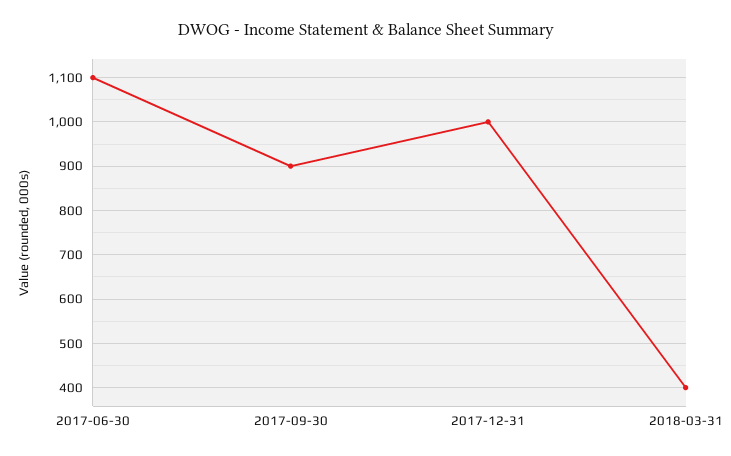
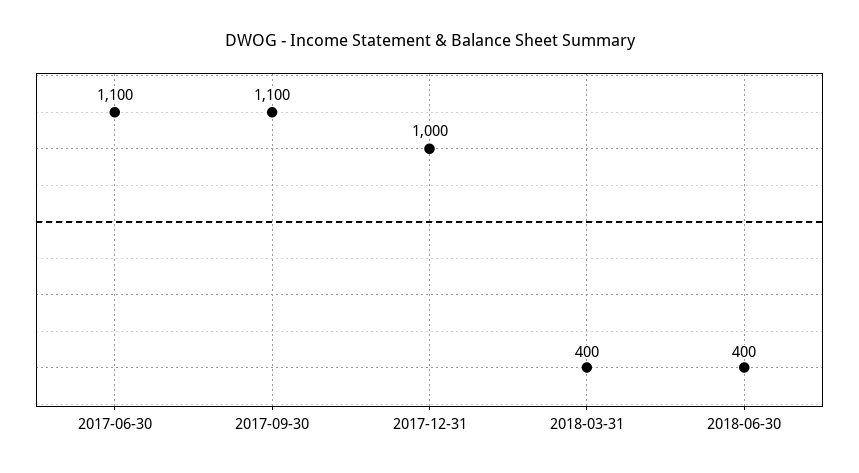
2017-09-30: 900 -> 1100
2018-06-30: none -> 400

